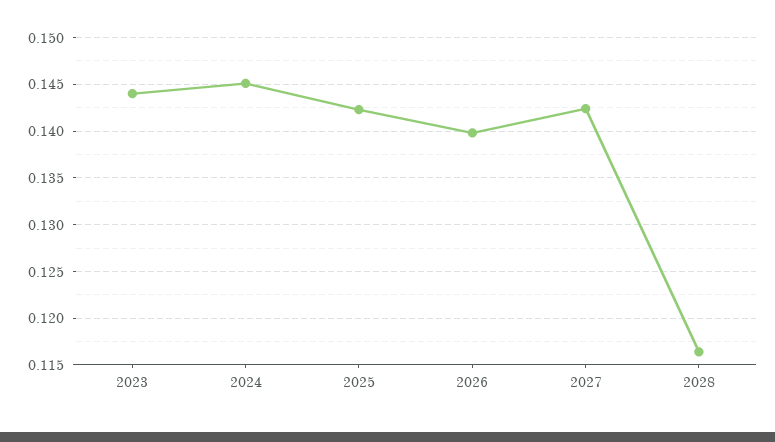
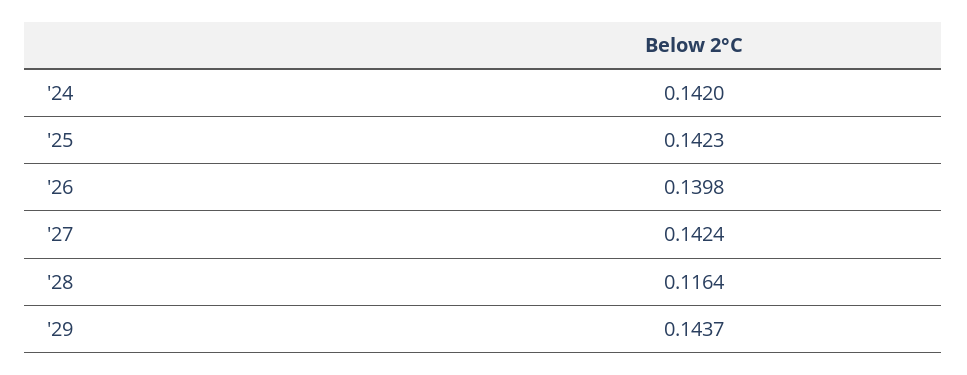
2023: 0.144 -> none
2024: 0.145 -> 0.142
'29: none -> 0.1437

